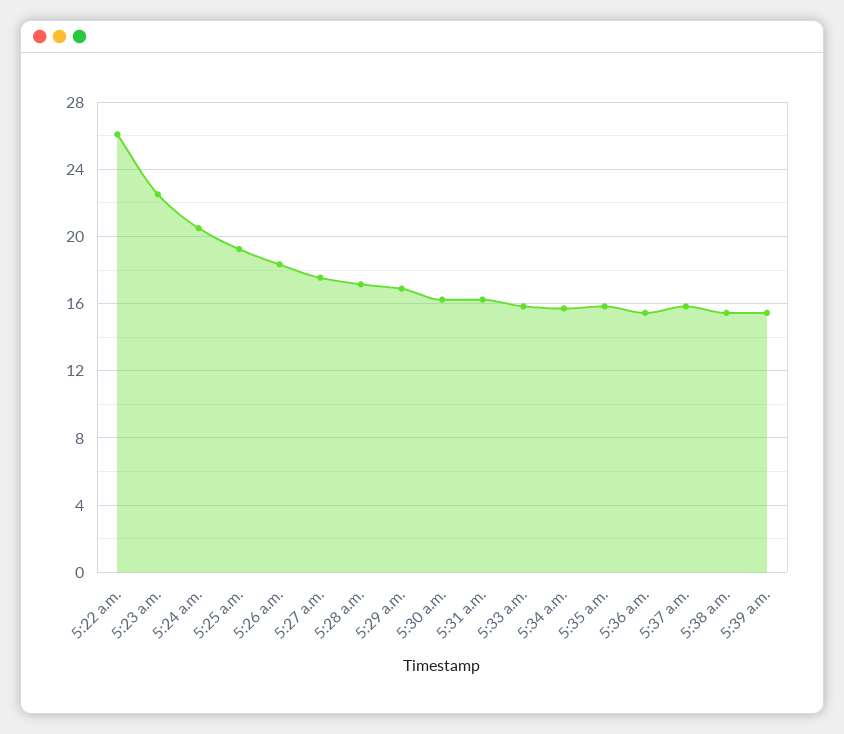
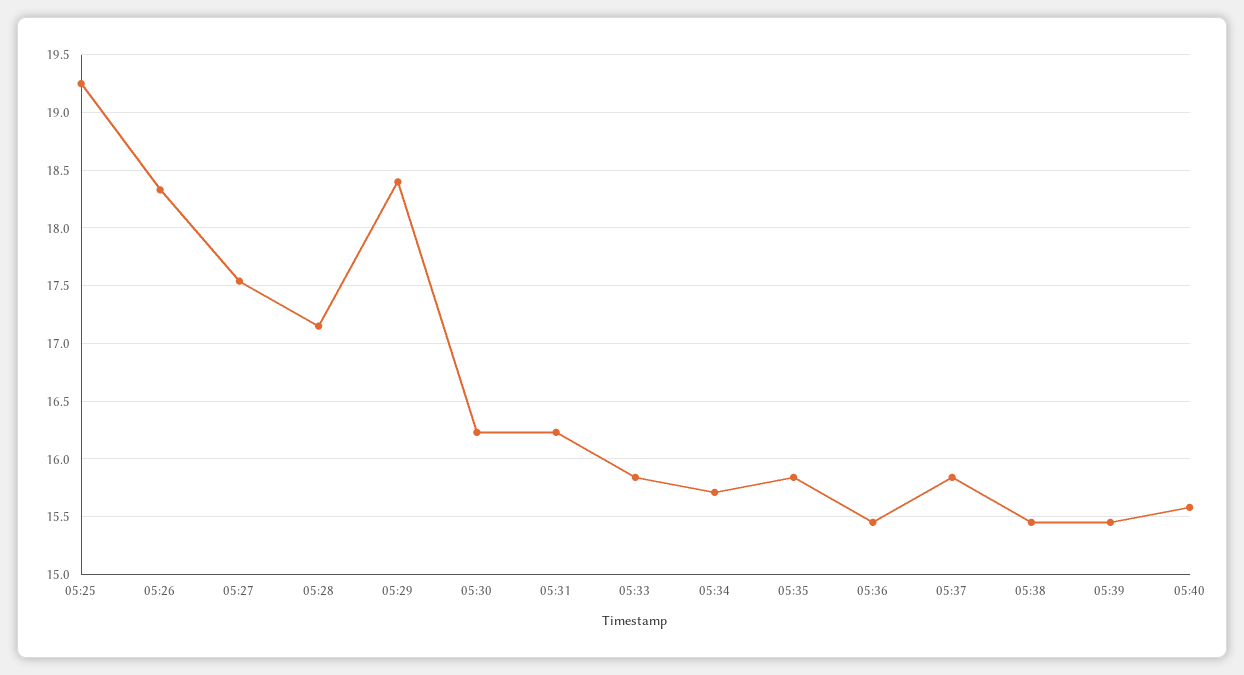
5:22 a.m.: 26 -> none
5:23 a.m.: 22.5 -> none
5:24 a.m.: 20.5 -> none
5:29 a.m.: 17 -> 18.4
05:40: none -> 15.6

